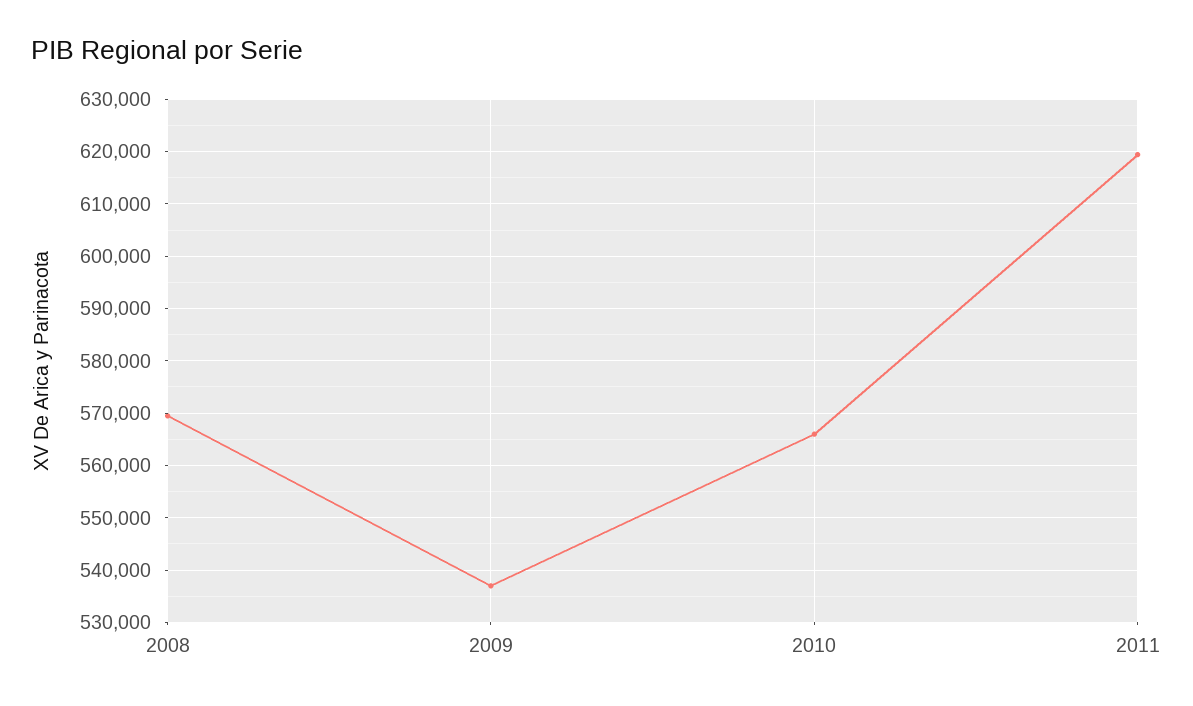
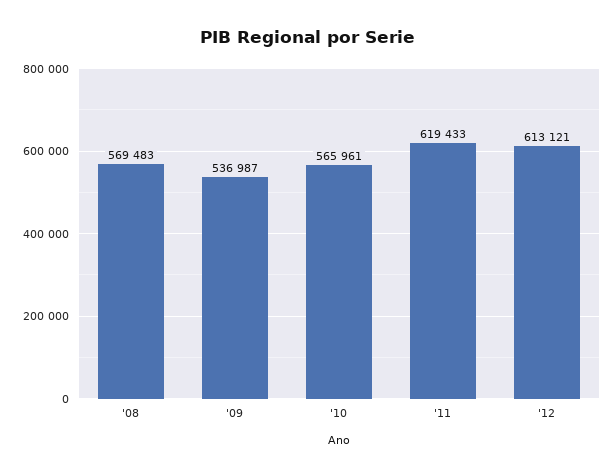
'12: none -> 613121

